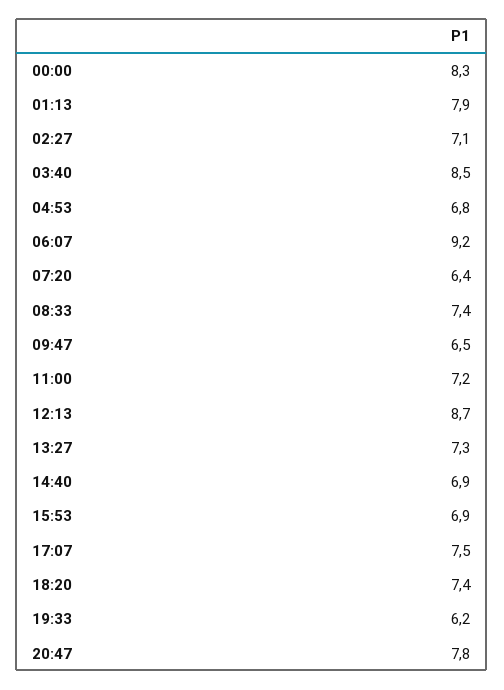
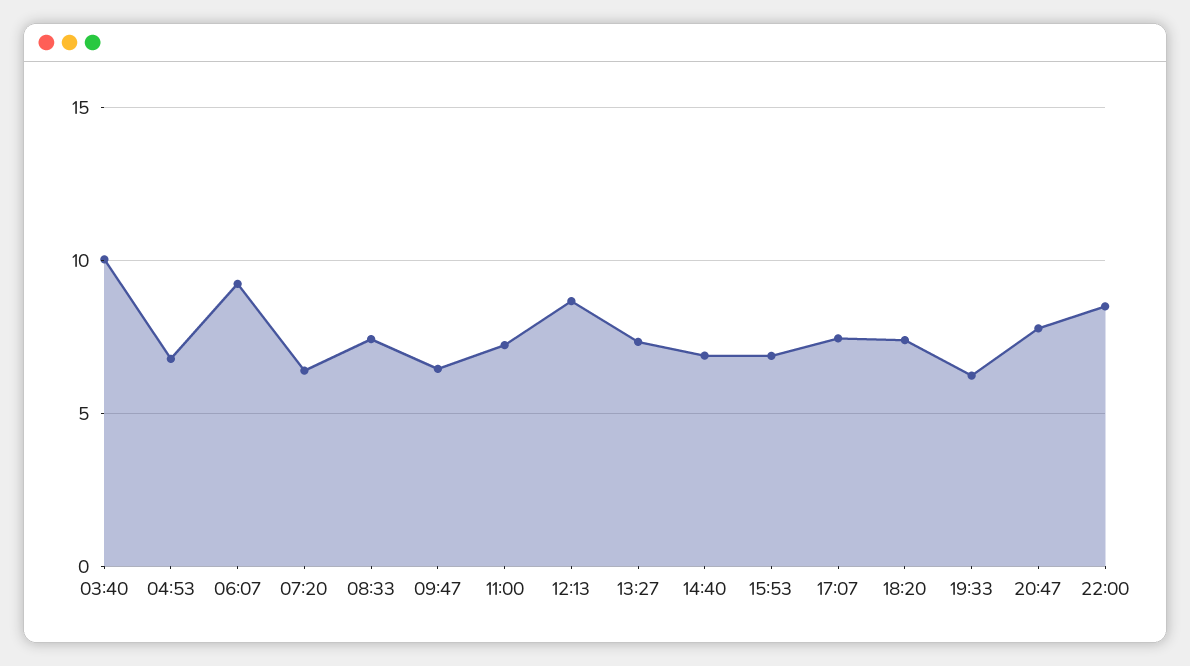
00:00: 8.3 -> none
01:13: 7.9 -> none
02:27: 7.1 -> none
03:40: 8.5 -> 10
22:00: none -> 8.5

